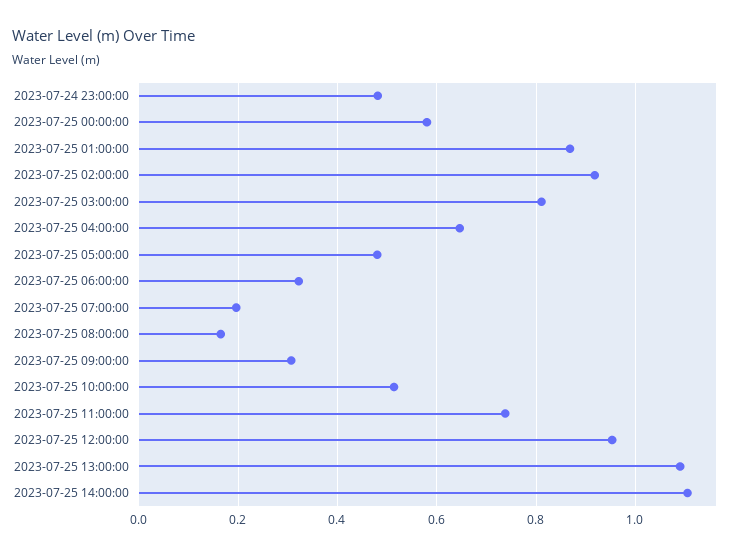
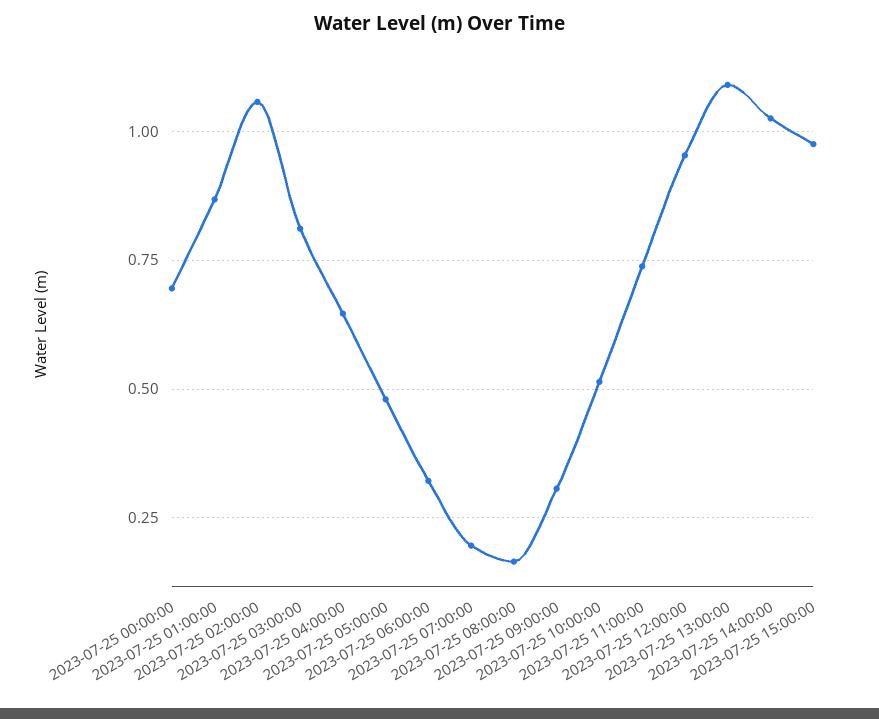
2023-07-24 23:00:00: 0.48 -> none
2023-07-25 00:00:00: 0.58 -> 0.7
2023-07-25 02:00:00: 0.92 -> 1.05
2023-07-25 14:00:00: 1.1 -> 1.025
2023-07-25 15:00:00: none -> 0.975

